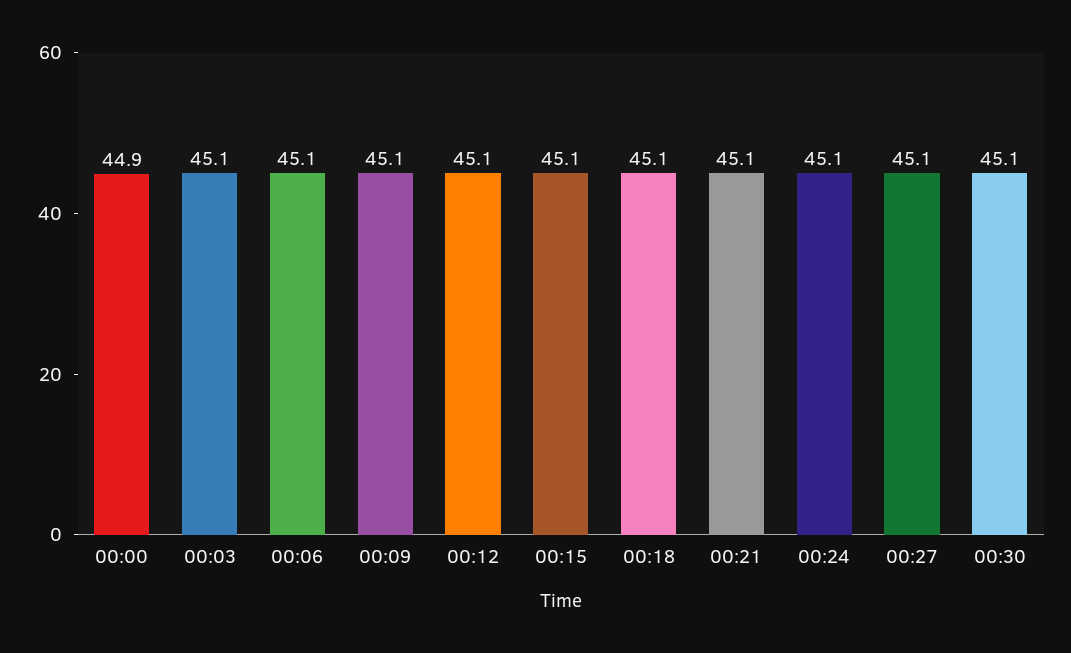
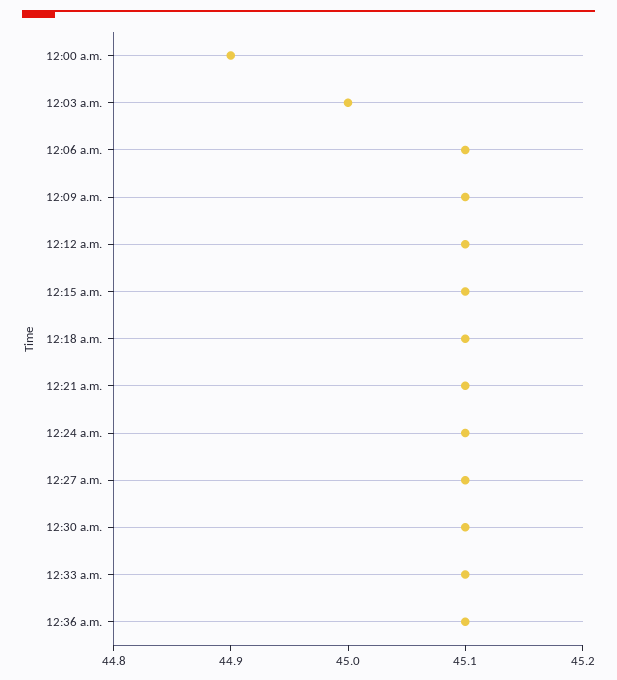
00:03: 45.1 -> 45
12:33 a.m.: none -> 45.1
12:36 a.m.: none -> 45.1

